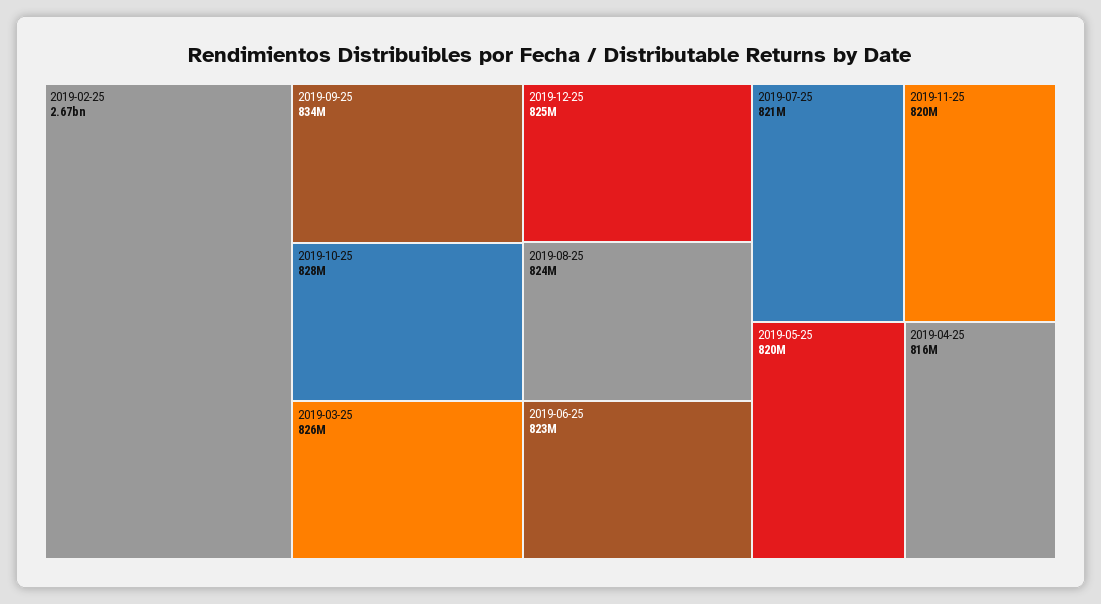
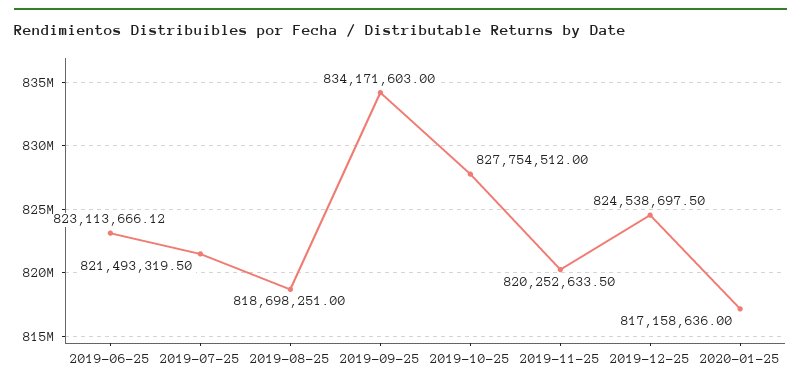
2019-02-25: 2670000000 -> none
2019-03-25: 826000000 -> none
2019-08-25: 824000000 -> 818698251
2019-05-25: 820000000 -> none
2019-04-25: 816000000 -> none
2020-01-25: none -> 817158636

